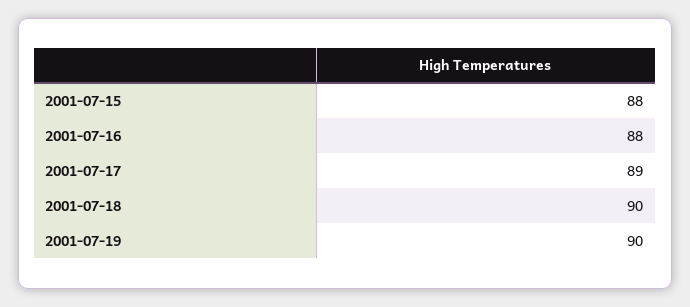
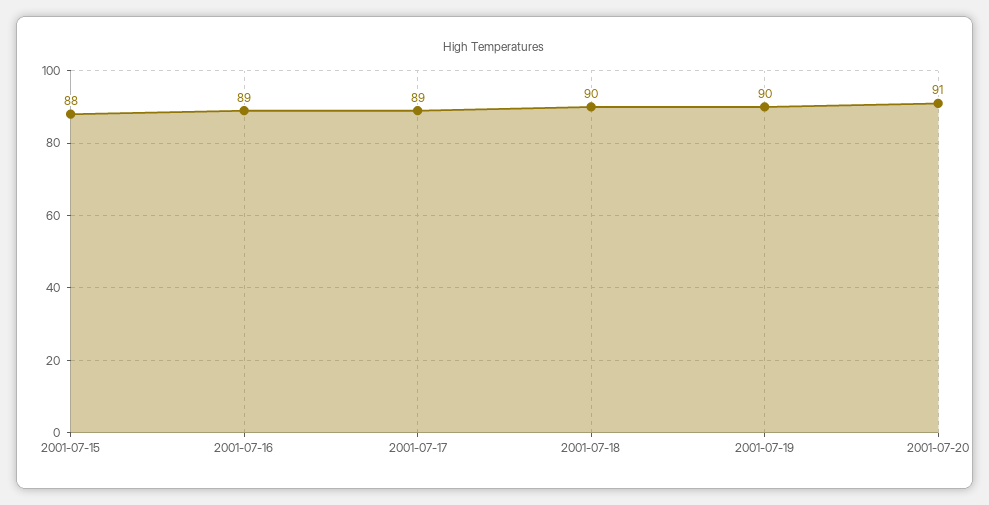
2001-07-16: 88 -> 89
2001-07-20: none -> 91

